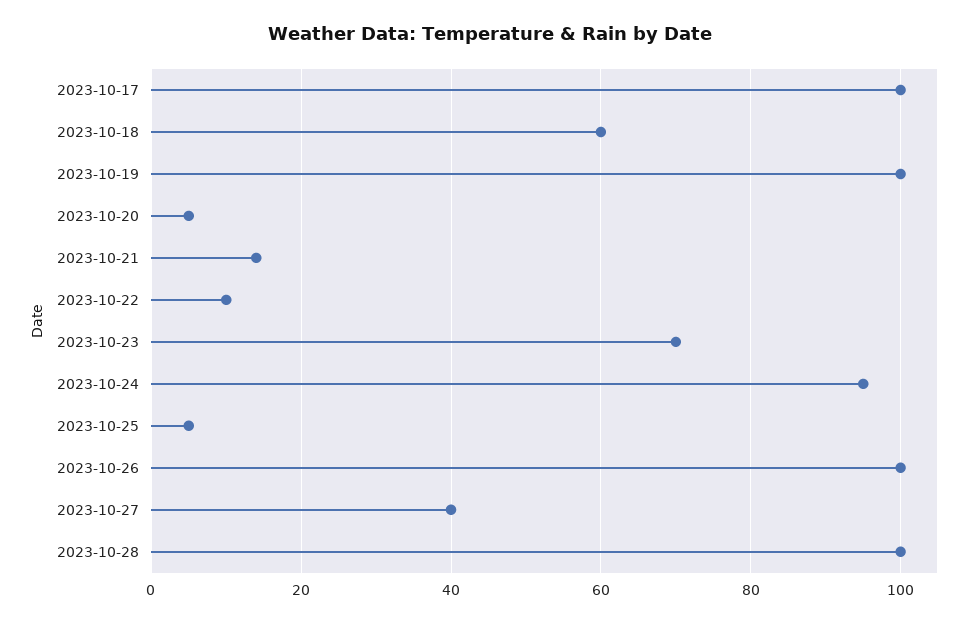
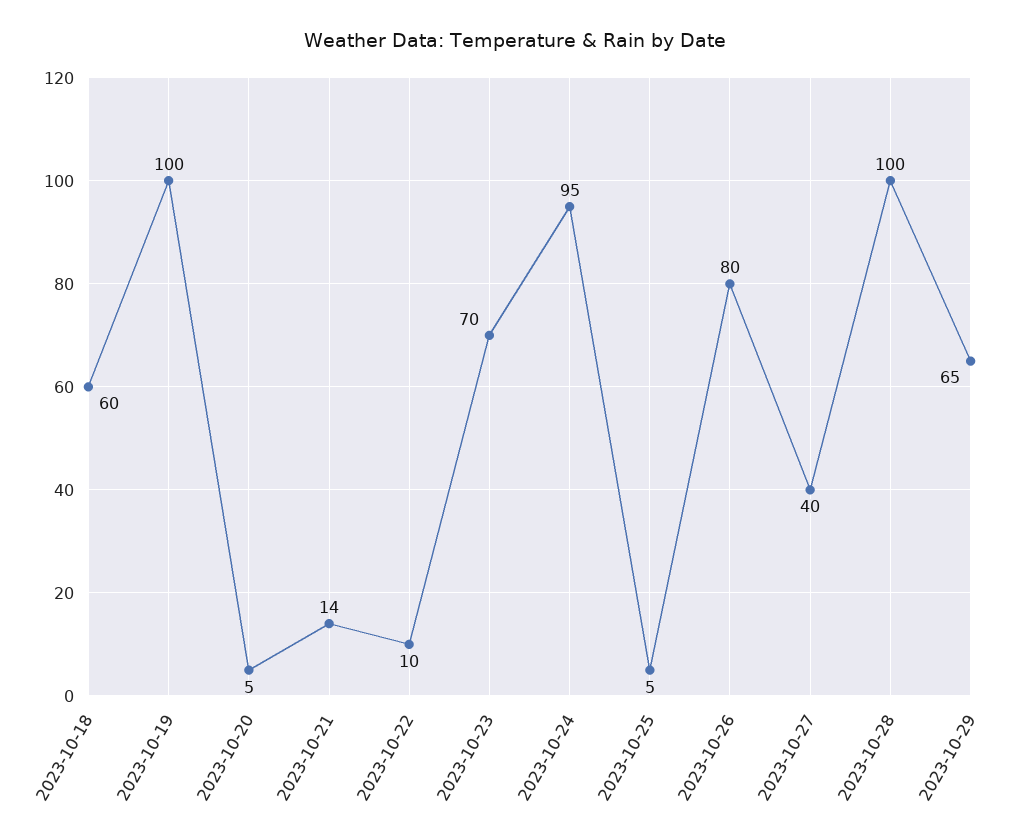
2023-10-17: 100 -> none
2023-10-26: 100 -> 80
2023-10-29: none -> 65

